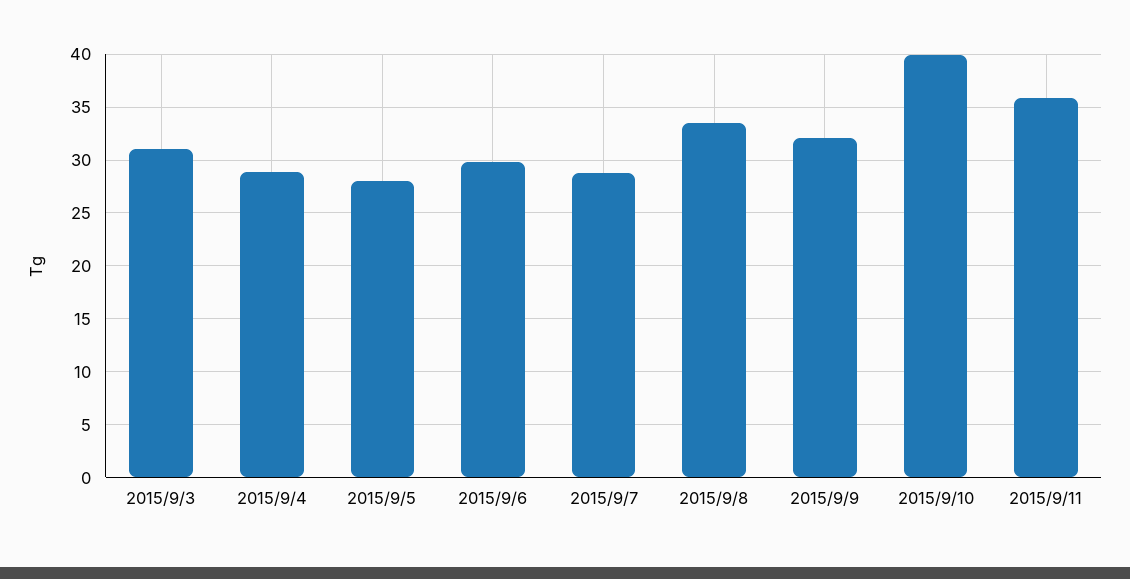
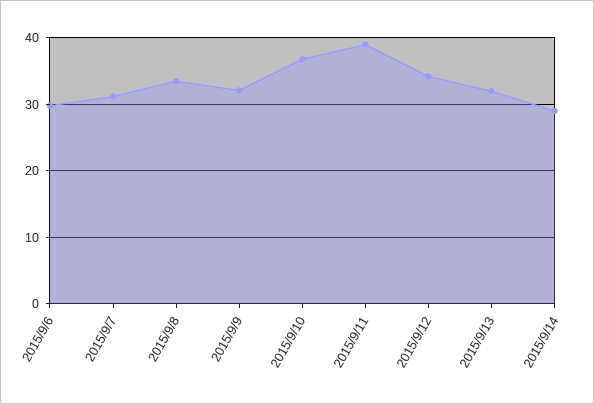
2015/9/3: 31 -> none
2015/9/4: 29 -> none
2015/9/5: 28 -> none
2015/9/7: 29 -> 31
2015/9/10: 40 -> 37
2015/9/11: 36 -> 39
2015/9/12: none -> 34
2015/9/13: none -> 32
2015/9/14: none -> 29

